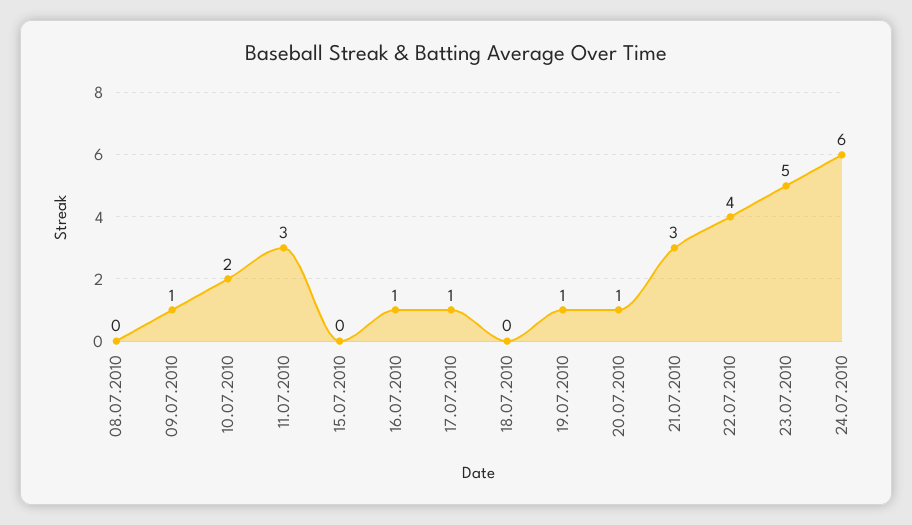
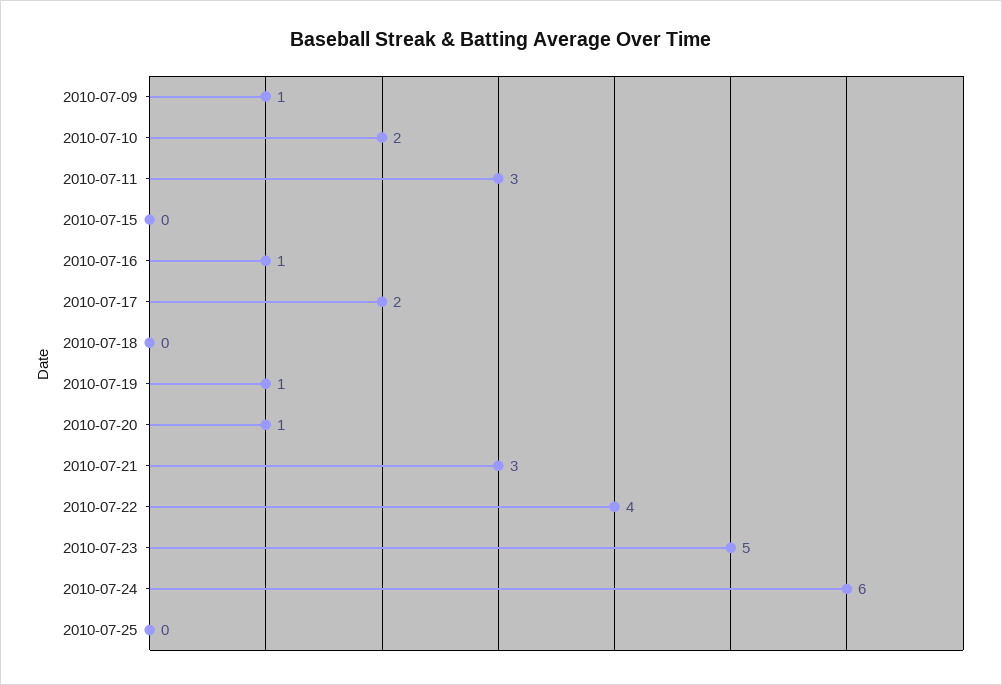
08.07.2010: 0 -> none
17.07.2010: 1 -> 2
2010-07-25: none -> 0

